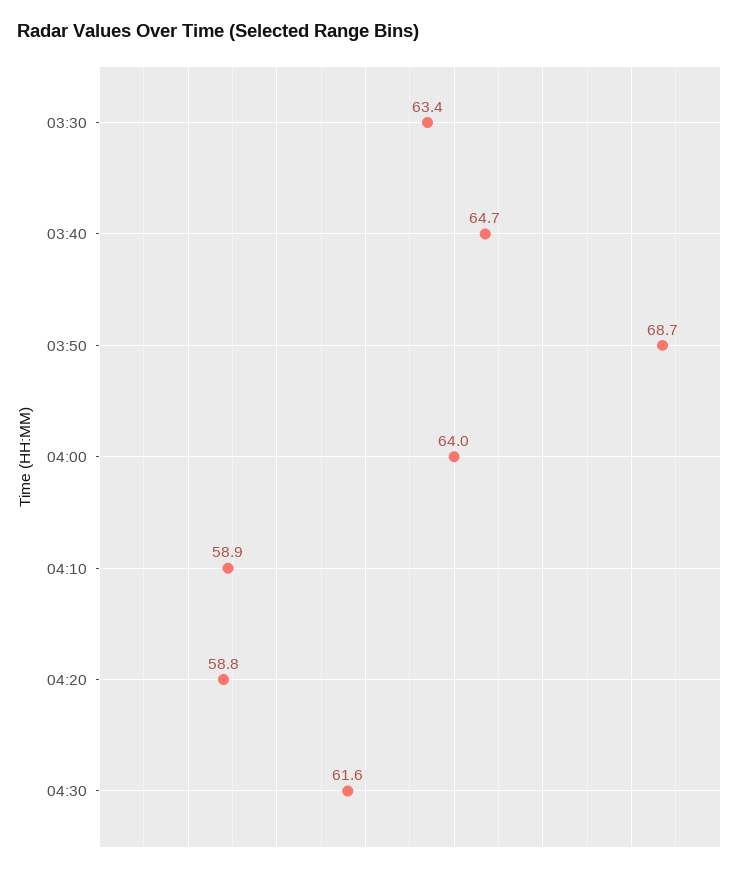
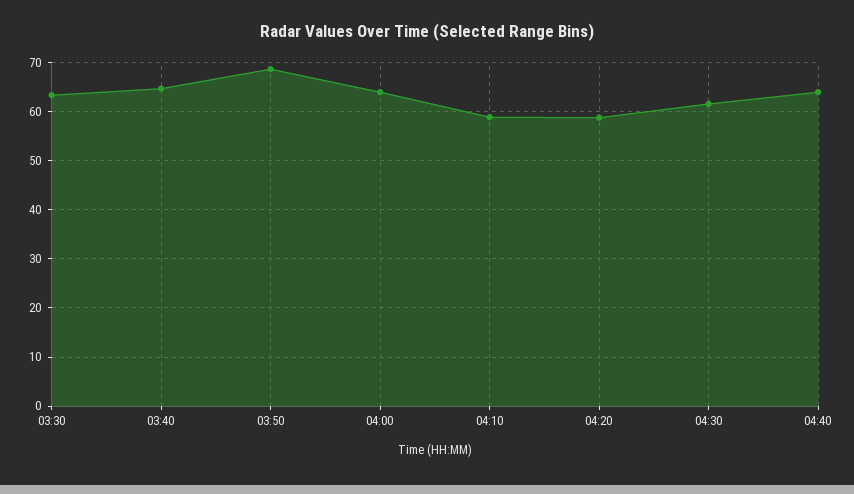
04:40: none -> 64

